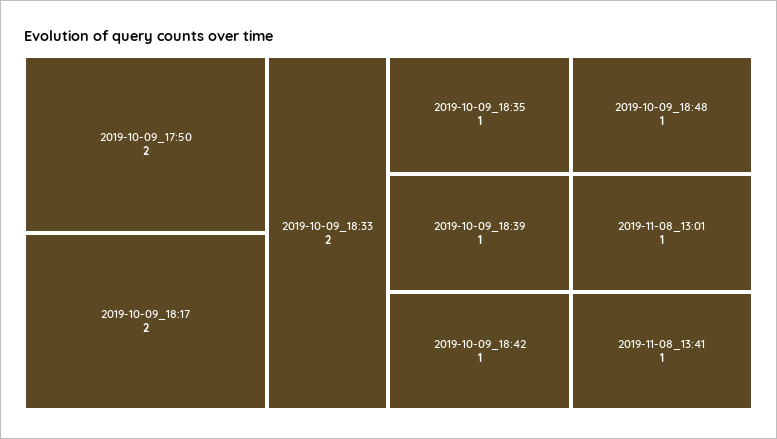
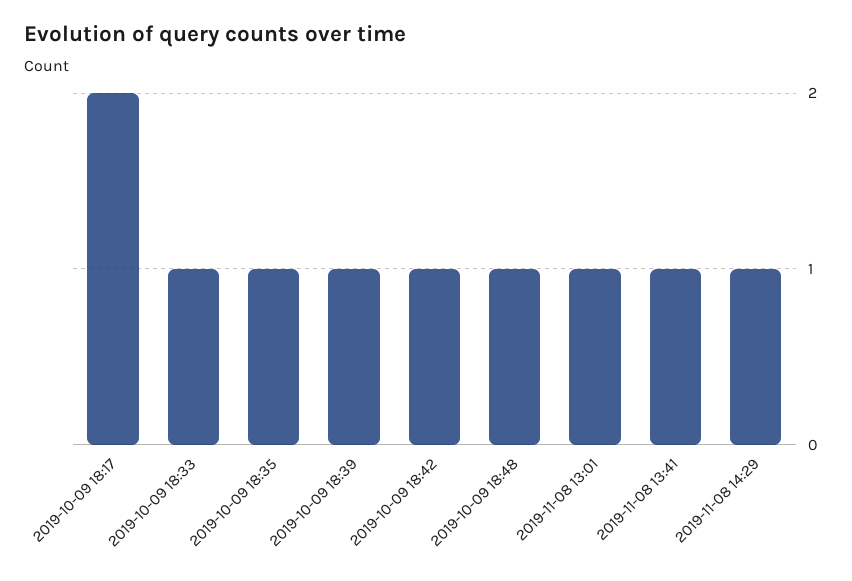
2019-10-09_17:50: 2 -> none
2019-10-09_18:33: 2 -> 1
2019-11-08 14:29: none -> 1

